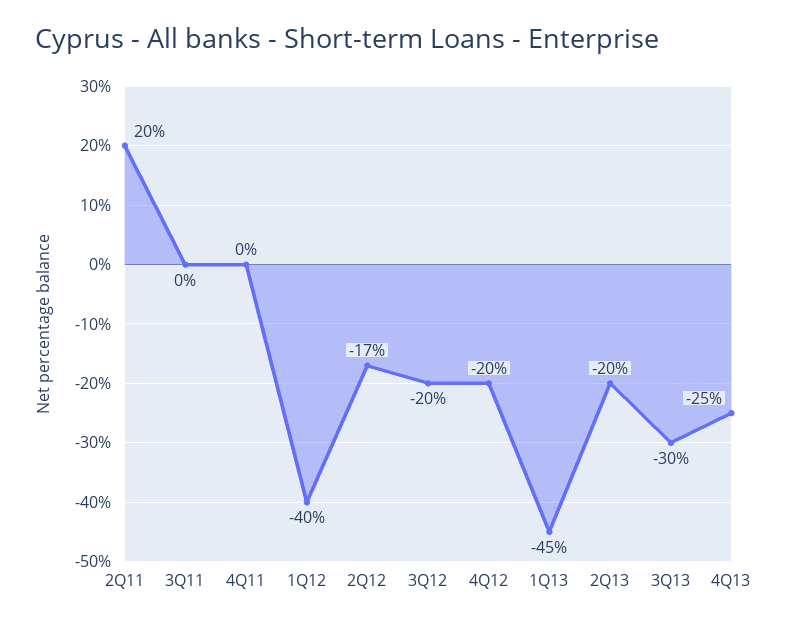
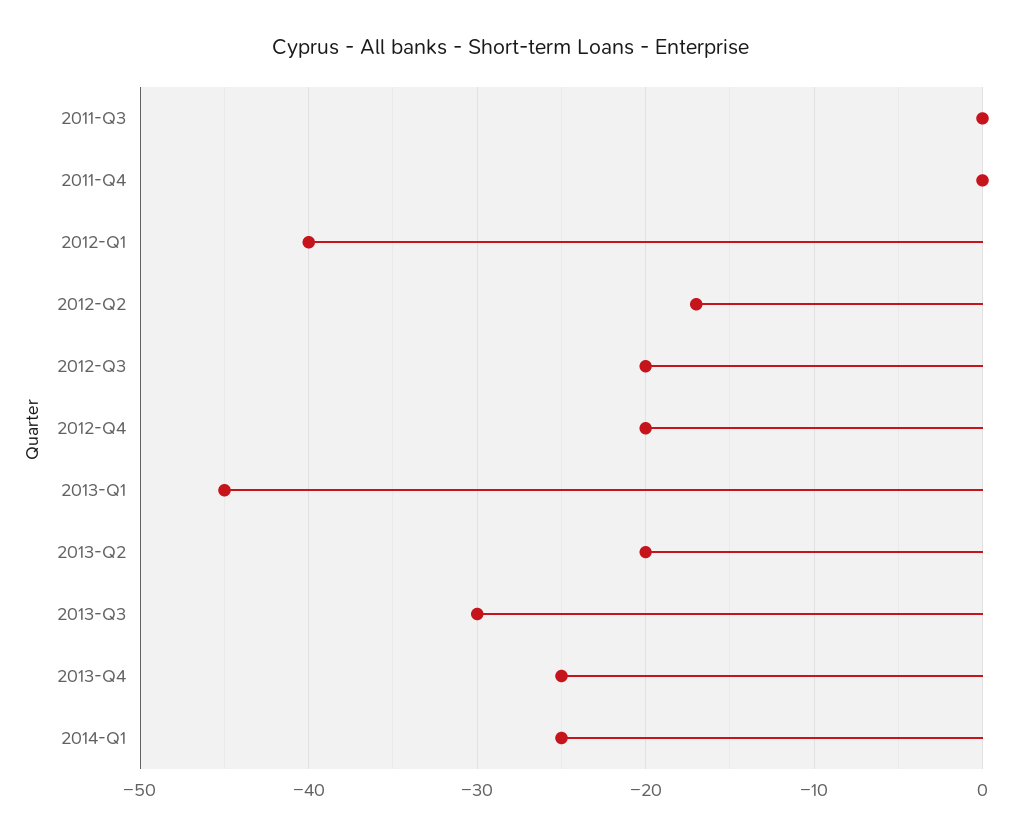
2Q11: 20 -> none
2014-Q1: none -> -25

